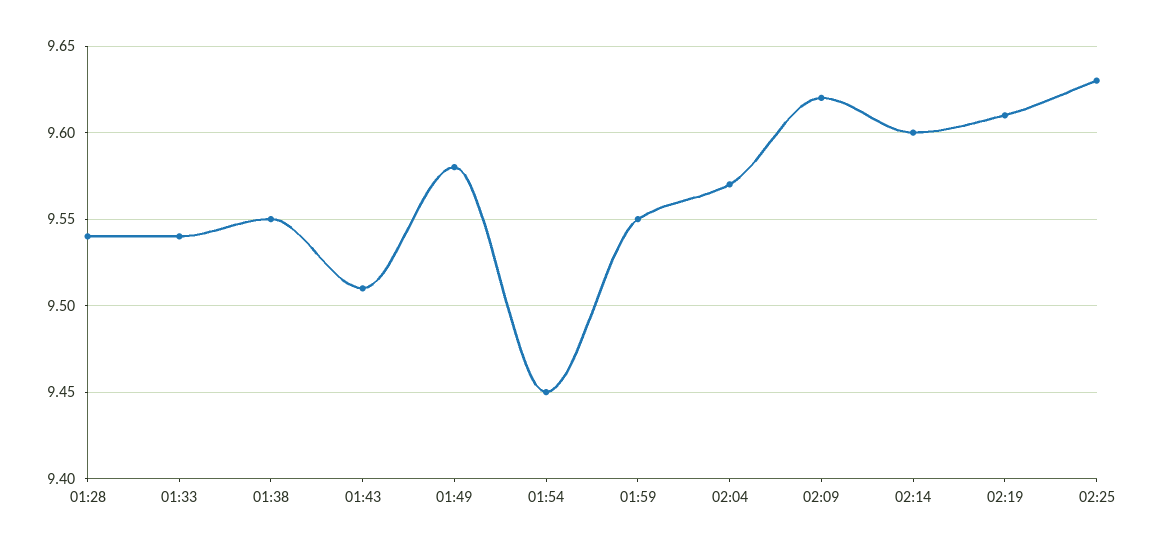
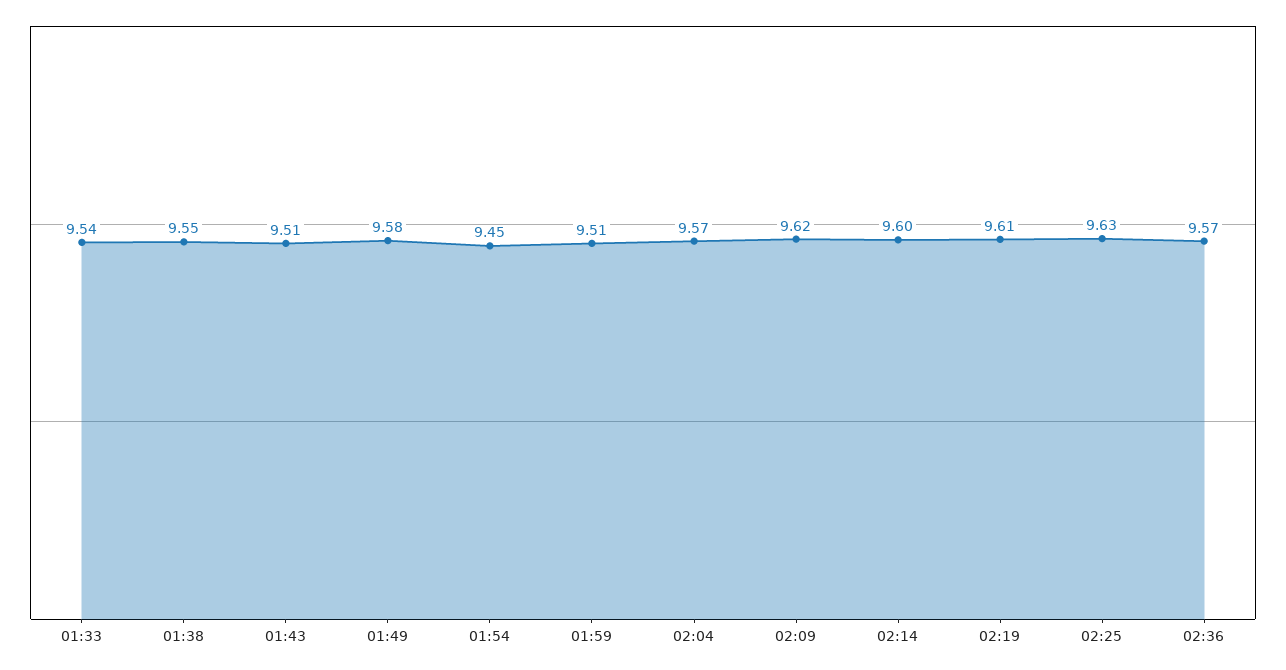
01:28: 9.54 -> none
01:59: 9.55 -> 9.51
02:36: none -> 9.57

